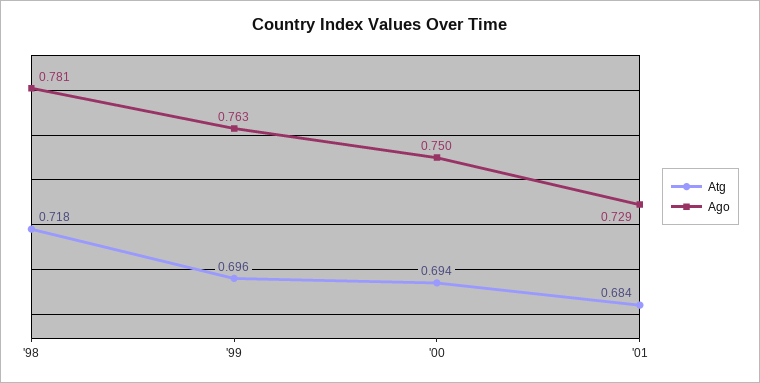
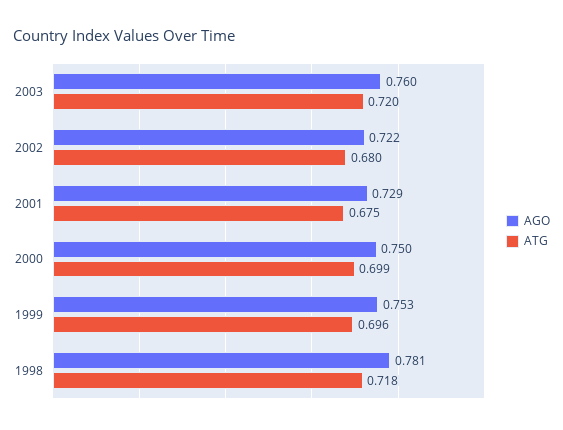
Ago, '99: 0.763 -> 0.753
Atg, '00: 0.694 -> 0.699
Atg, '01: 0.684 -> 0.675
Ago, 2003: none -> 0.76
Atg, 2003: none -> 0.72
Ago, 2002: none -> 0.722
Atg, 2002: none -> 0.68

